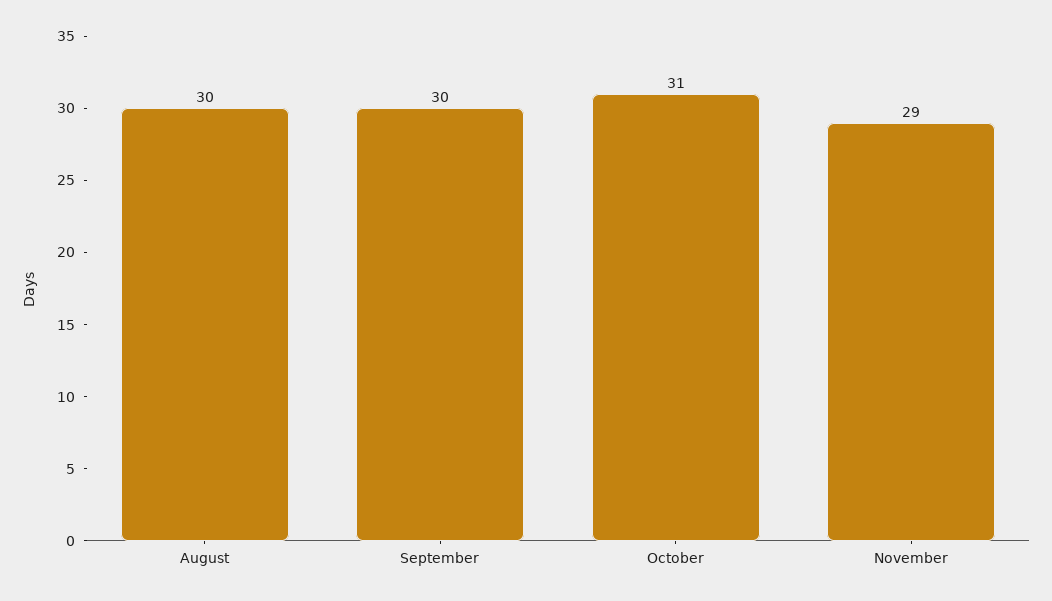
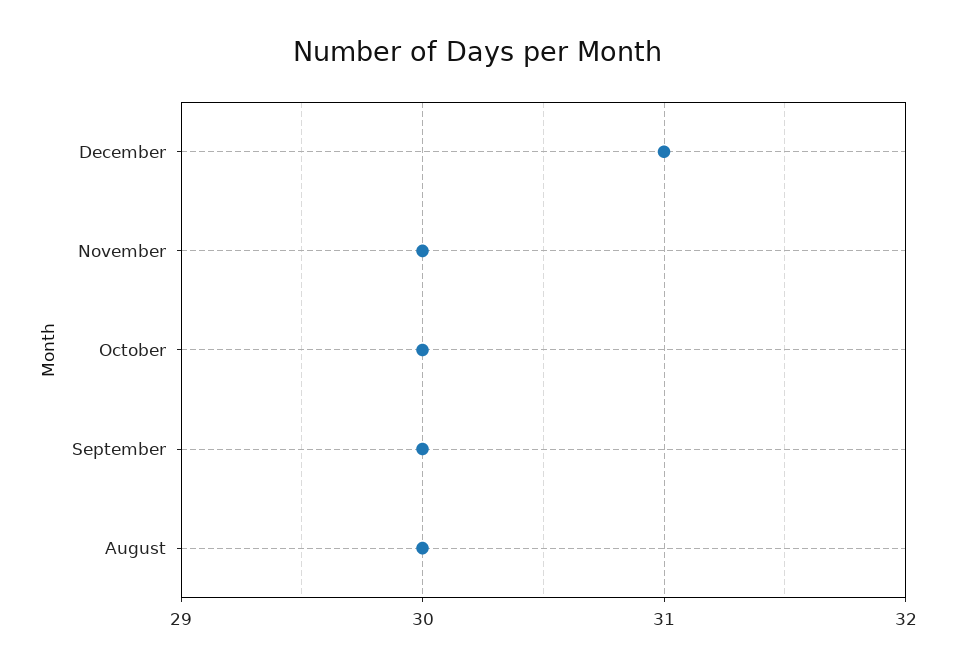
October: 31 -> 30
November: 29 -> 30
December: none -> 31

